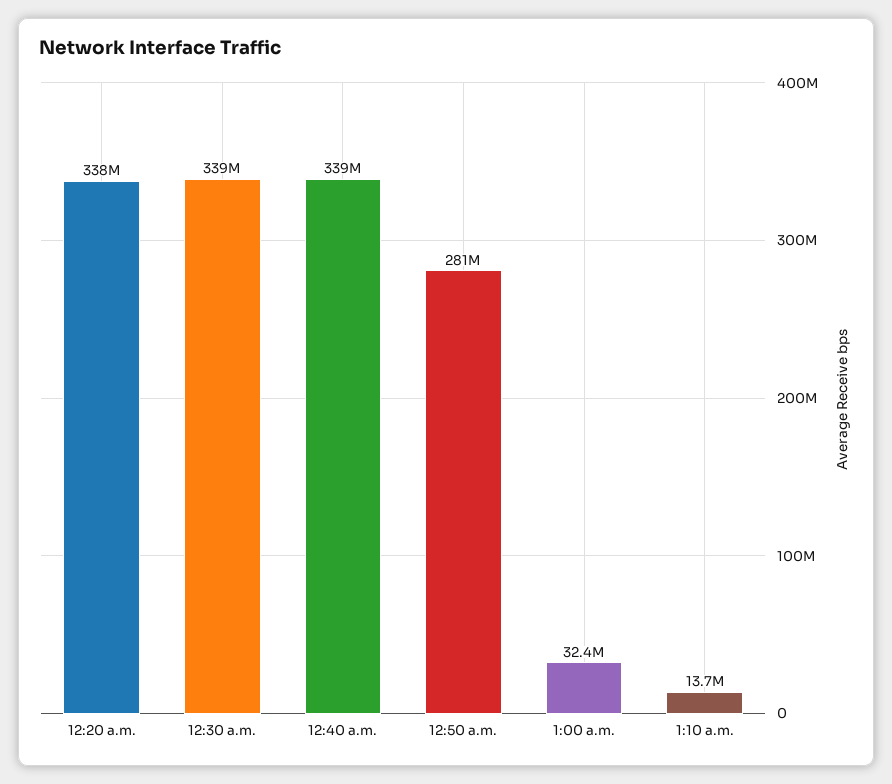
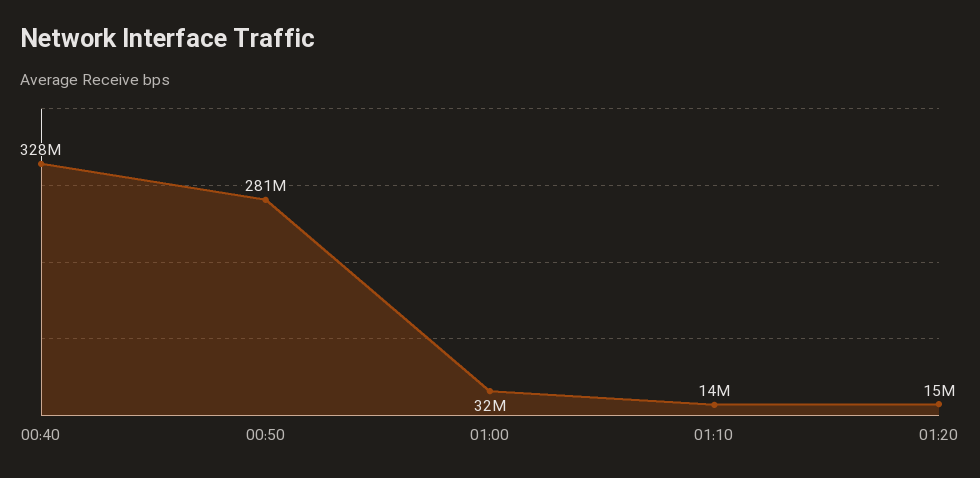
12:20 a.m.: 338000000 -> none
12:30 a.m.: 339000000 -> none
12:40 a.m.: 339000000 -> 328000000
01:20: none -> 15000000

